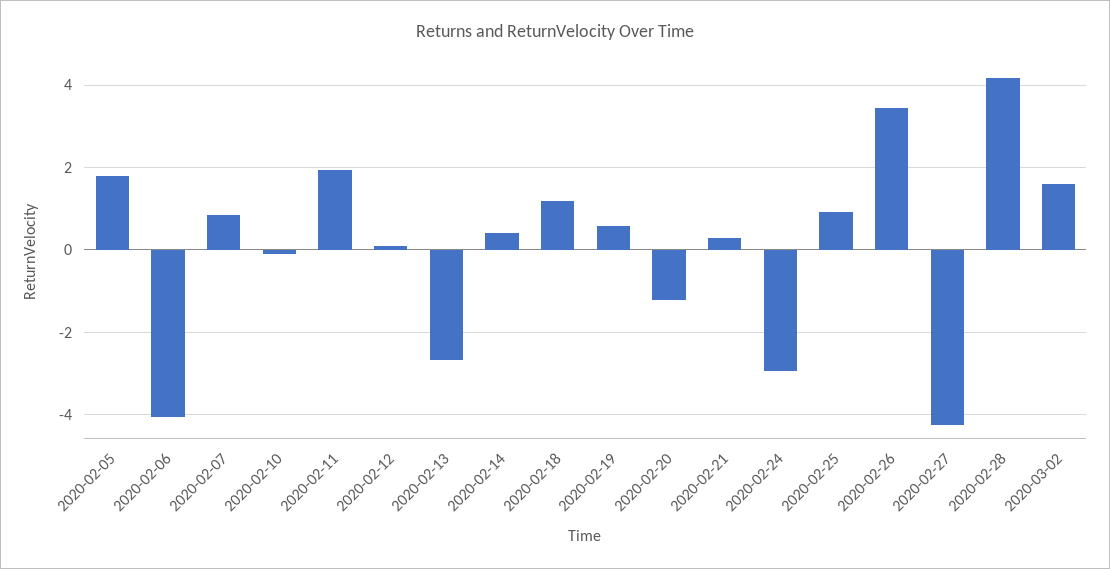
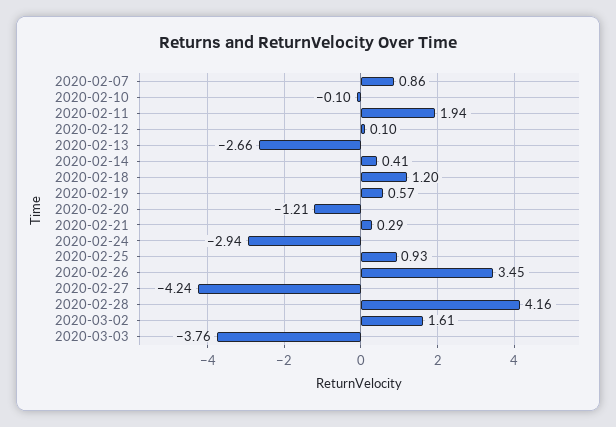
2020-02-05: 1.8 -> none
2020-02-06: -4 -> none
2020-03-03: none -> -3.76

